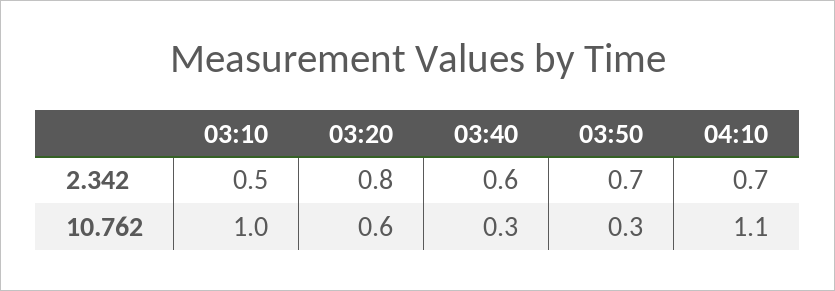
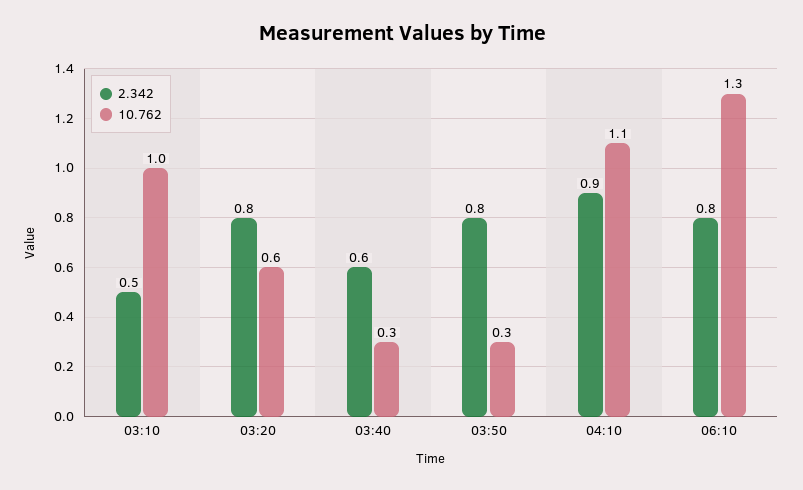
2.342, 03:50: 0.7 -> 0.8
2.342, 04:10: 0.7 -> 0.9
2.342, 06:10: none -> 0.8
10.762, 06:10: none -> 1.3

